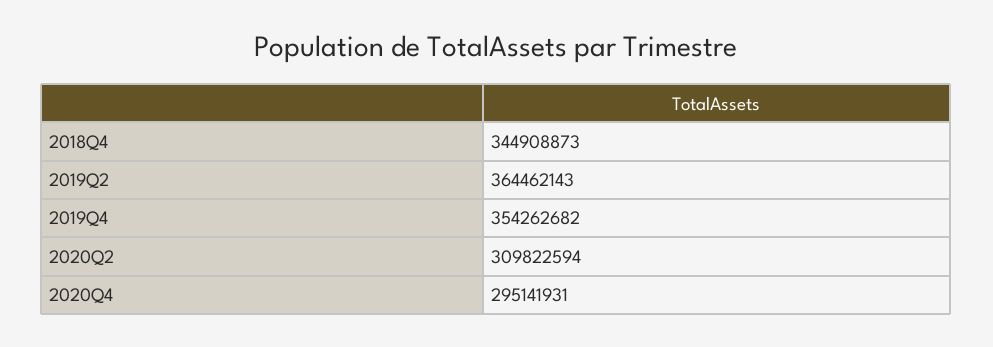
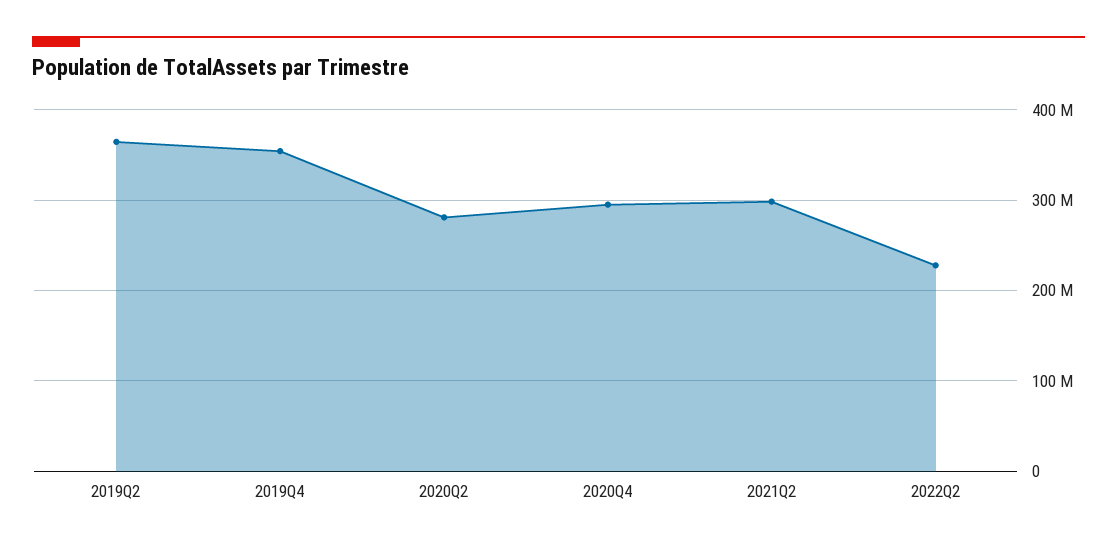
2018Q4: 344908873 -> none
2020Q2: 309822594 -> 280000000
2021Q2: none -> 300000000
2022Q2: none -> 230000000

